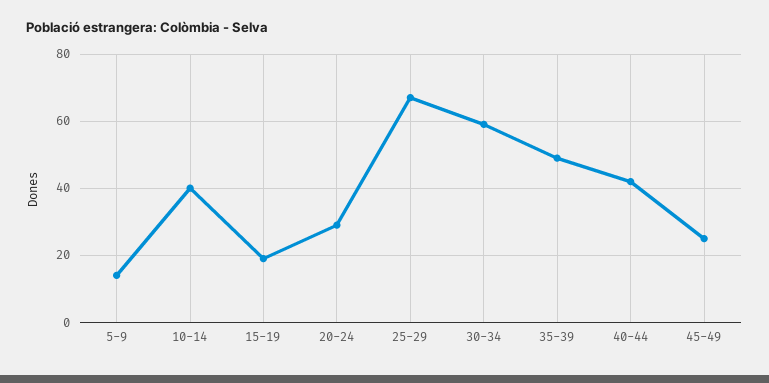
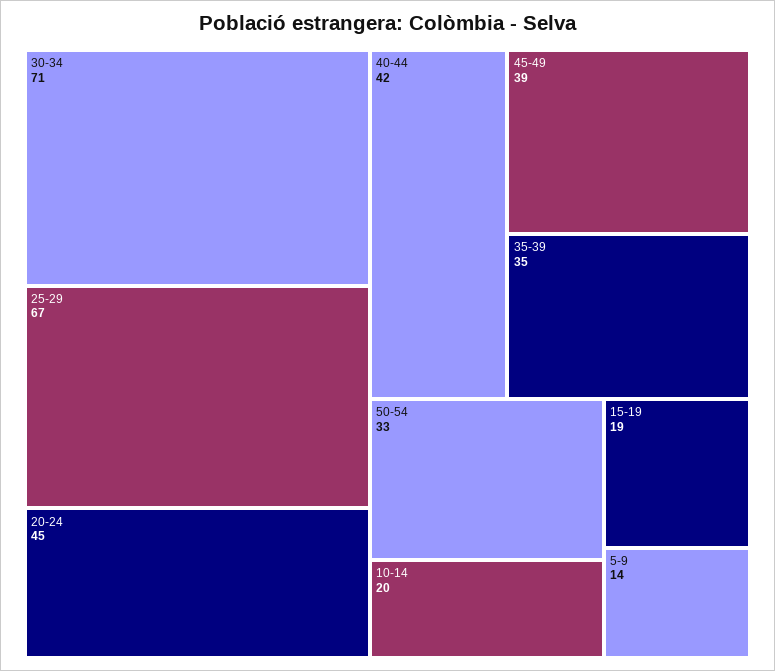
10-14: 40 -> 20
20-24: 30 -> 45
30-34: 60 -> 71
35-39: 50 -> 35
45-49: 25 -> 39
50-54: none -> 33

